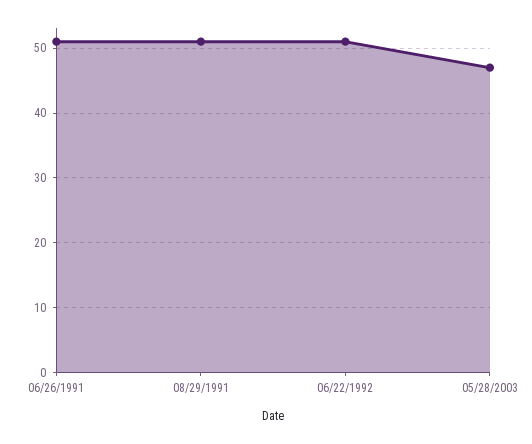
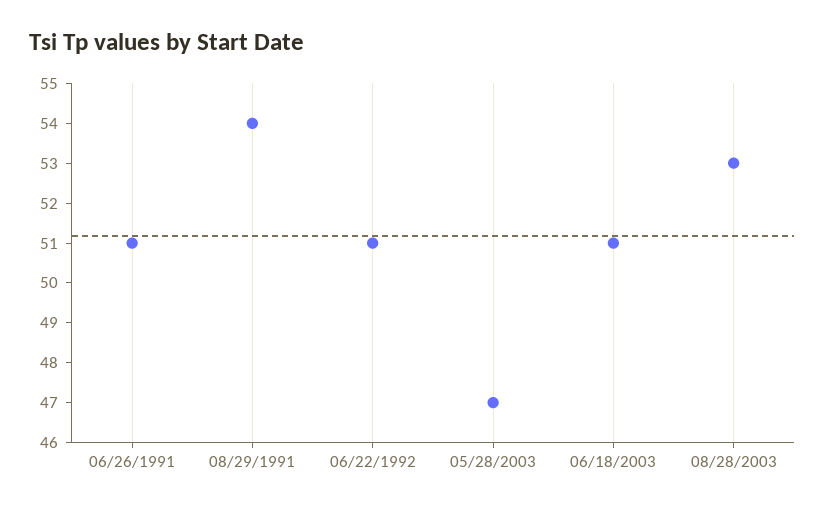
08/29/1991: 51 -> 54
06/18/2003: none -> 51
08/28/2003: none -> 53

